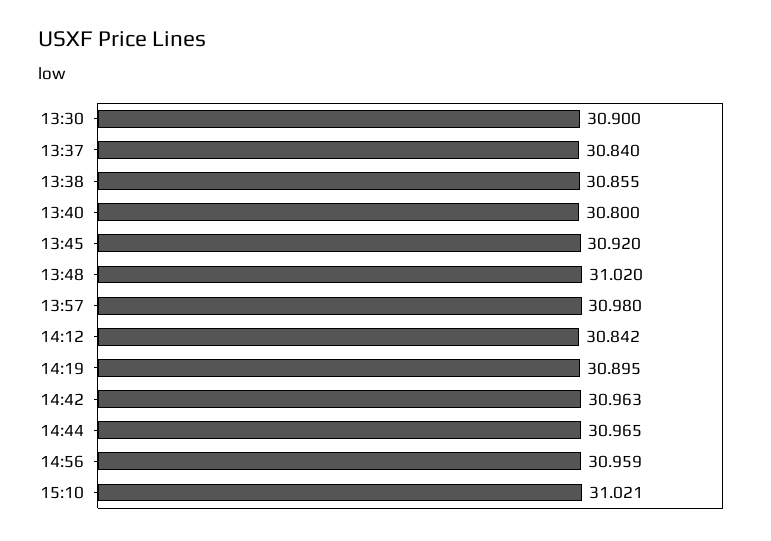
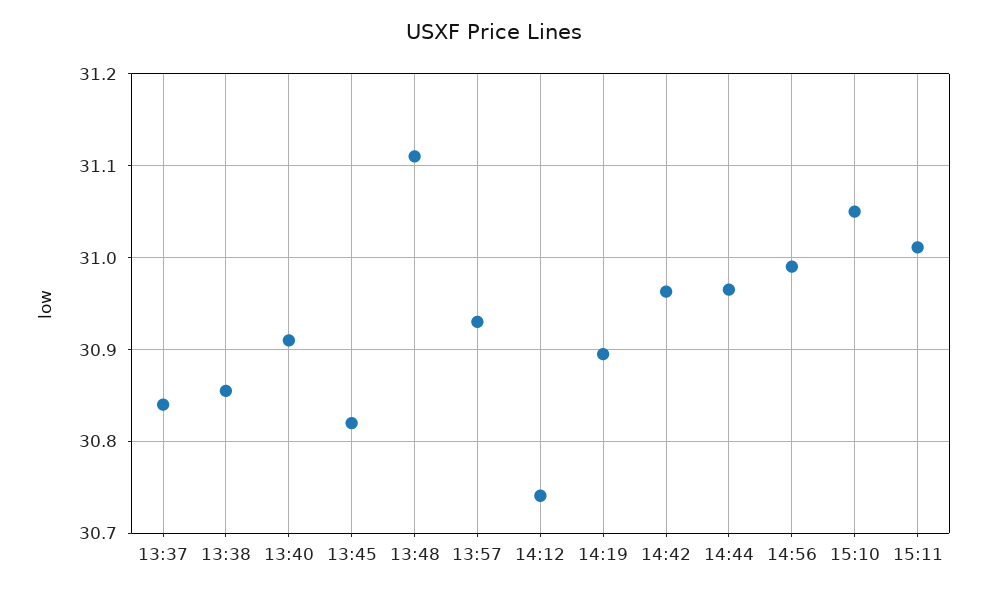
13:30: 30.9 -> none
13:40: 30.8 -> 30.91
13:45: 30.92 -> 30.82
13:48: 31.02 -> 31.11
13:57: 30.98 -> 30.93
14:12: 30.842 -> 30.74
14:56: 30.959 -> 30.99
15:10: 31.021 -> 31.05
15:11: none -> 31.01

